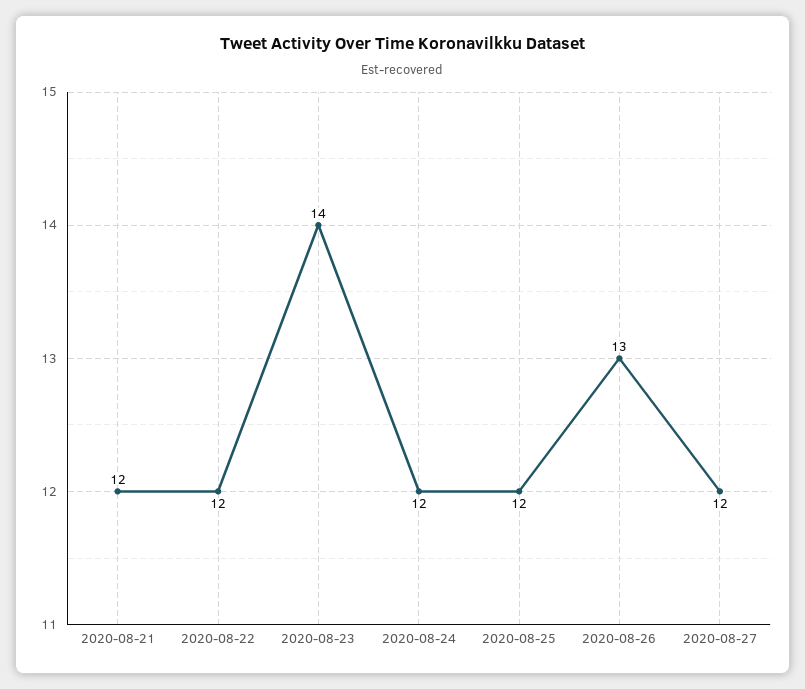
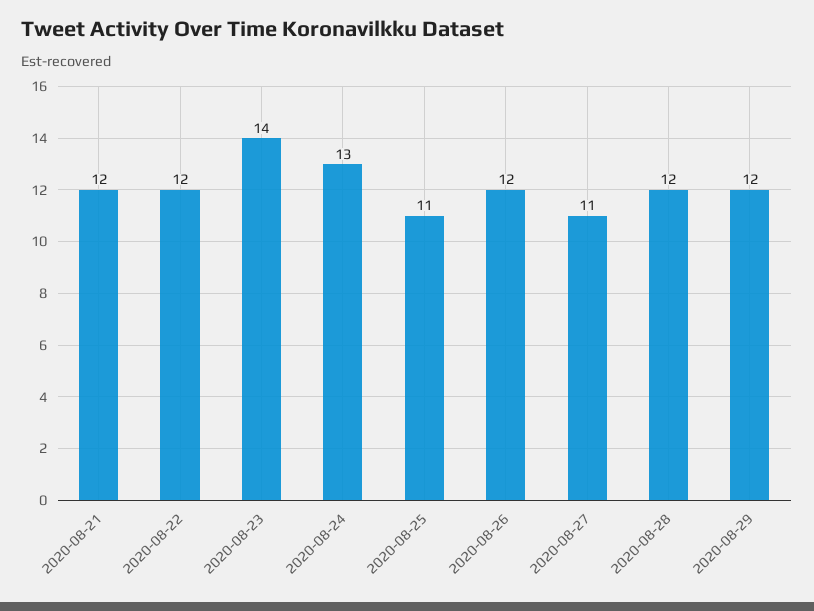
2020-08-24: 12 -> 13
2020-08-25: 12 -> 11
2020-08-26: 13 -> 12
2020-08-27: 12 -> 11
2020-08-28: none -> 12
2020-08-29: none -> 12

